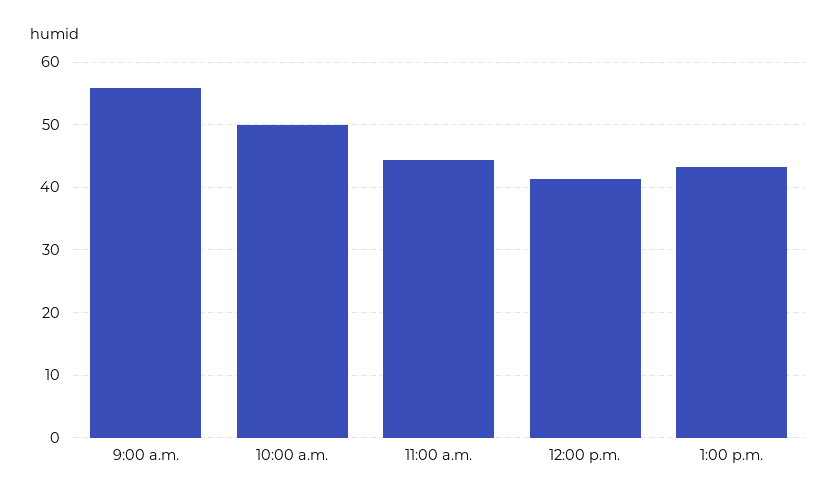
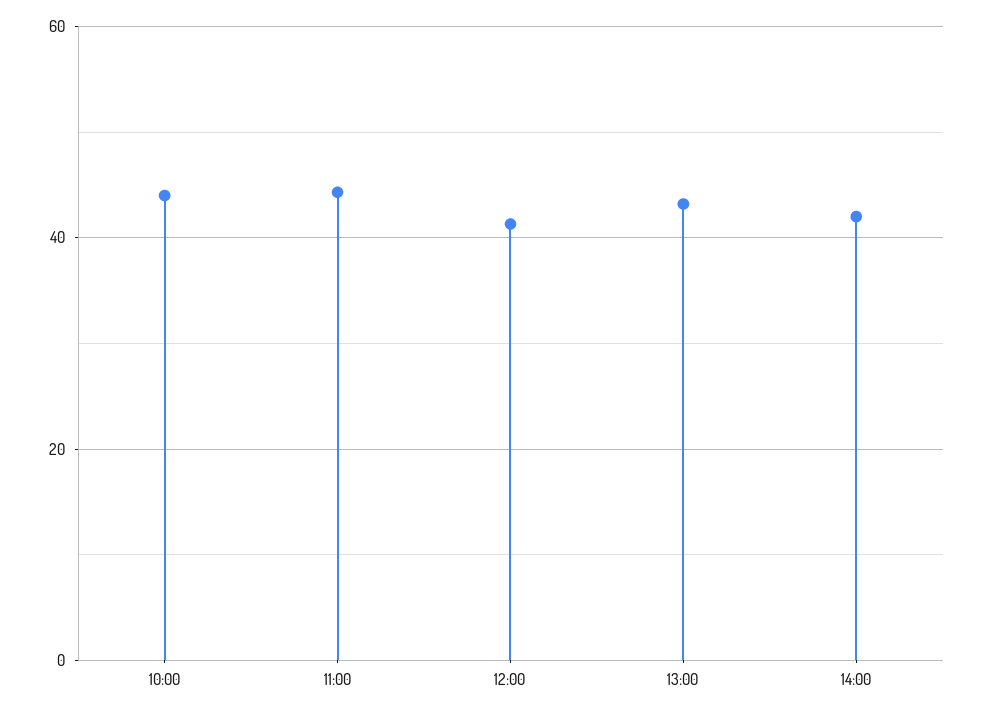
9:00 a.m.: 56 -> none
10:00 a.m.: 50 -> 44
14:00: none -> 42

